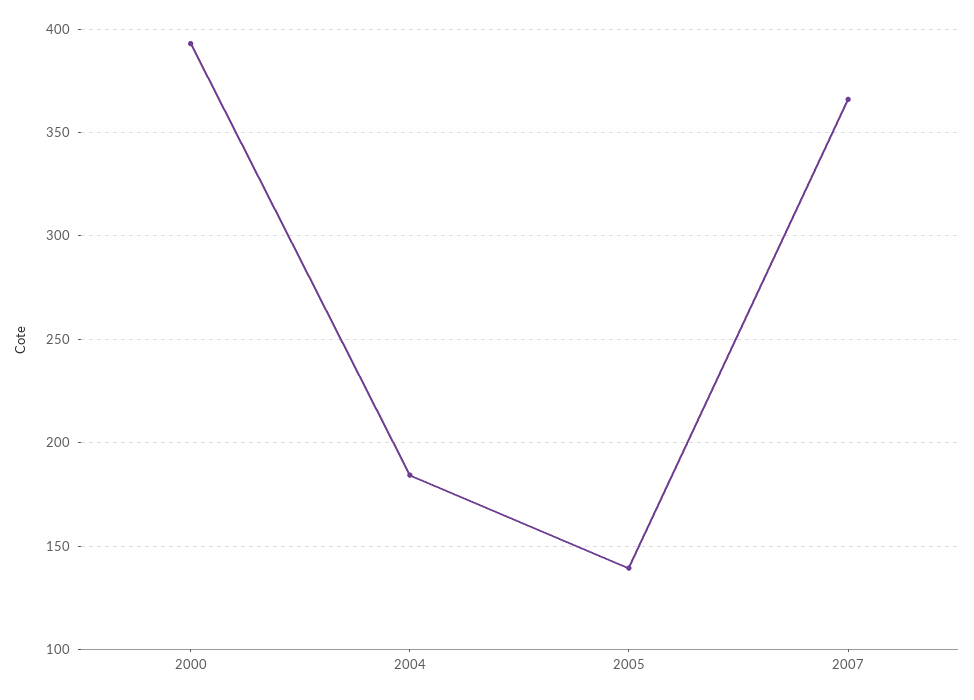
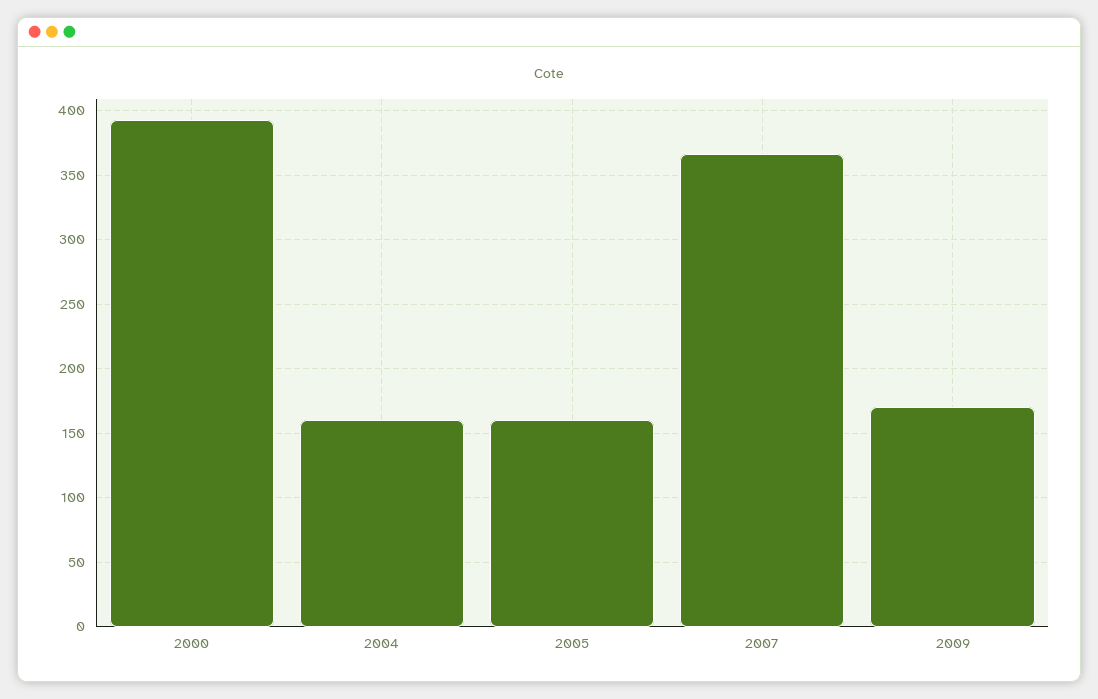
2004: 185 -> 160
2005: 140 -> 160
2009: none -> 170

